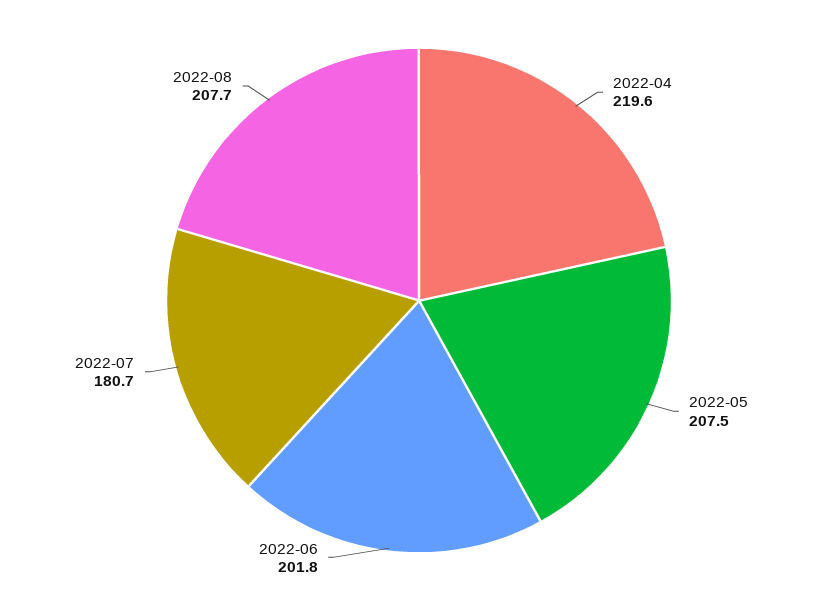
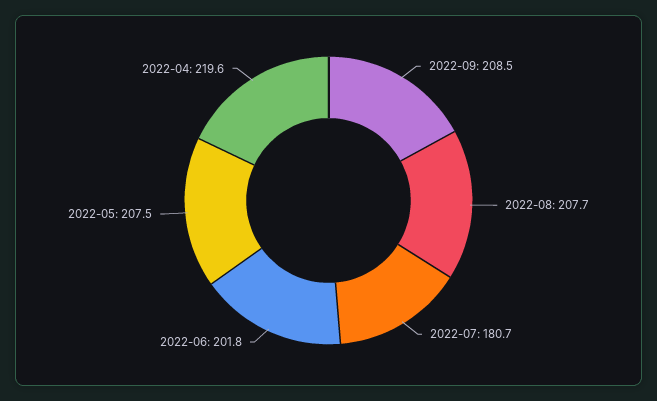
2022-09: none -> 208.5

